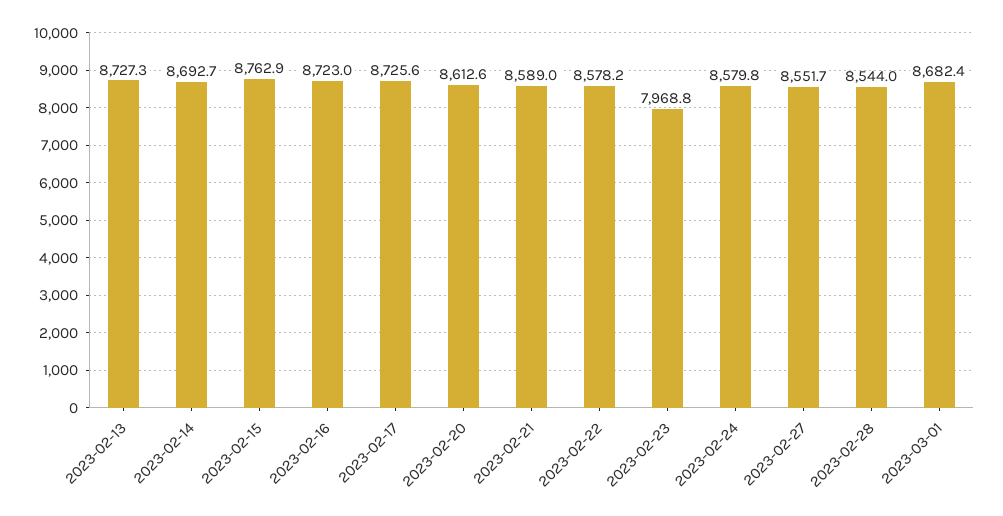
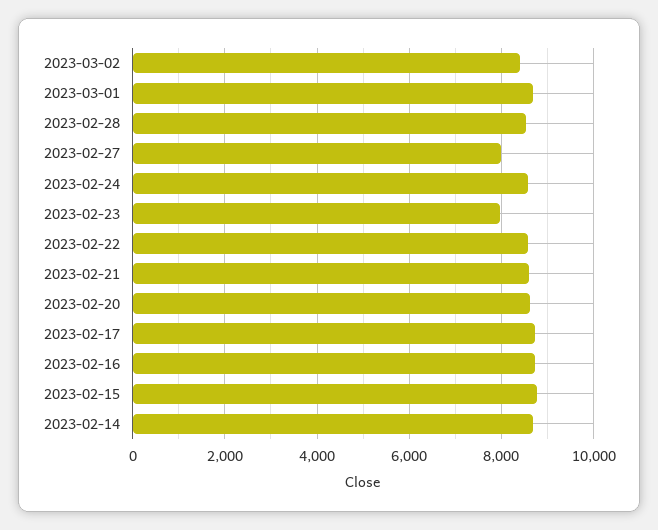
2023-02-13: 8727.3 -> none
2023-02-27: 8551.7 -> 8000
2023-03-02: none -> 8400

